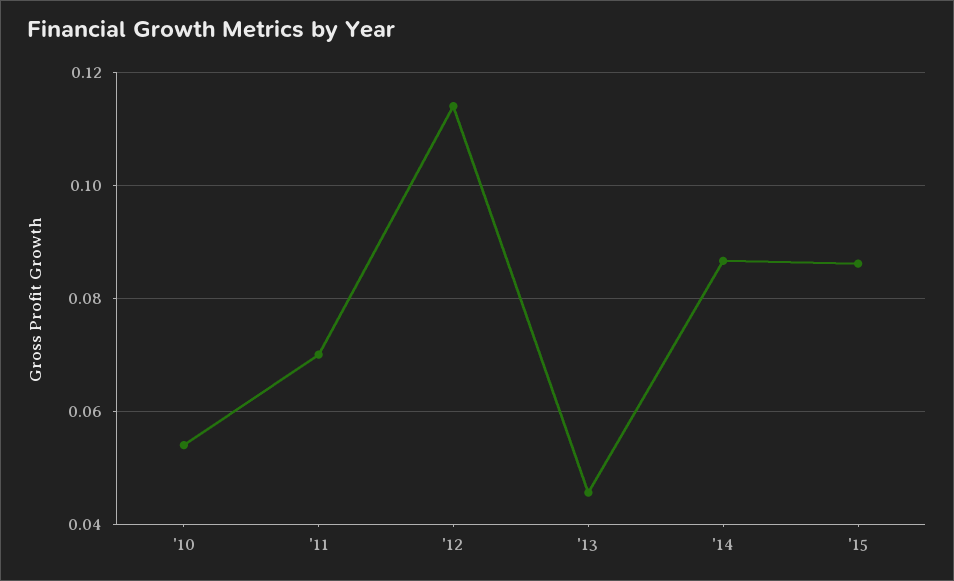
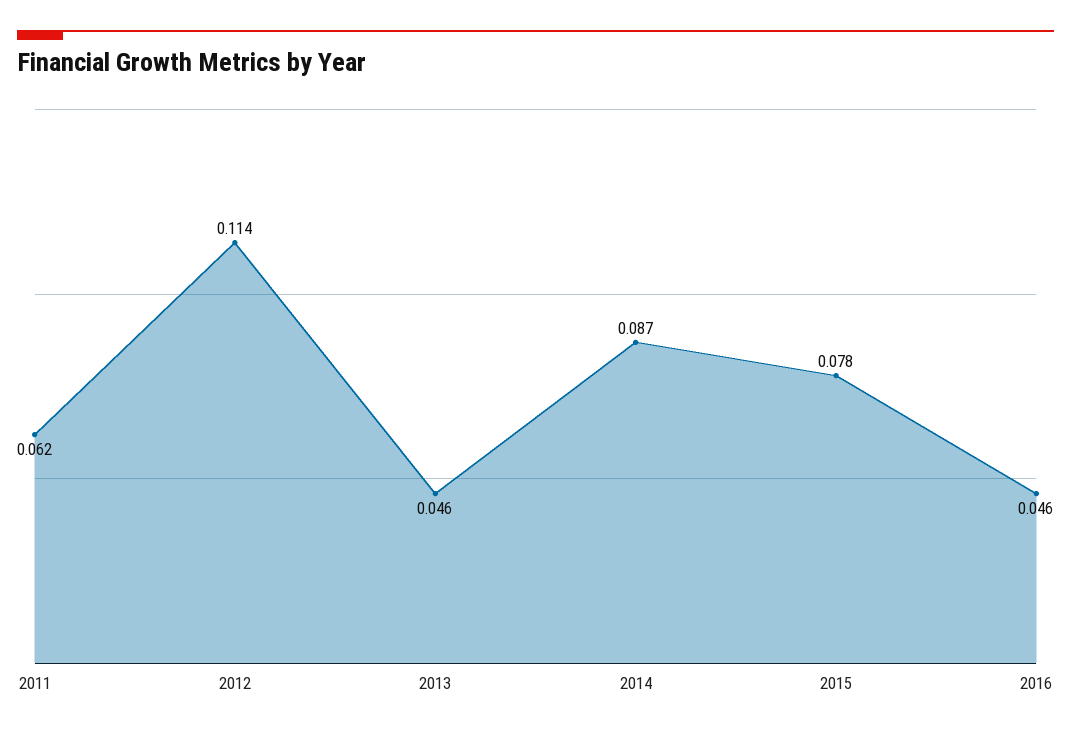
'10: 0.054 -> none
'11: 0.07 -> 0.062
'15: 0.086 -> 0.078
2016: none -> 0.046

